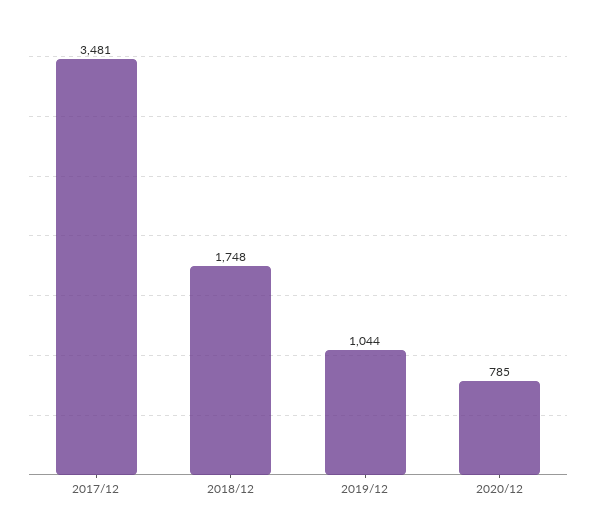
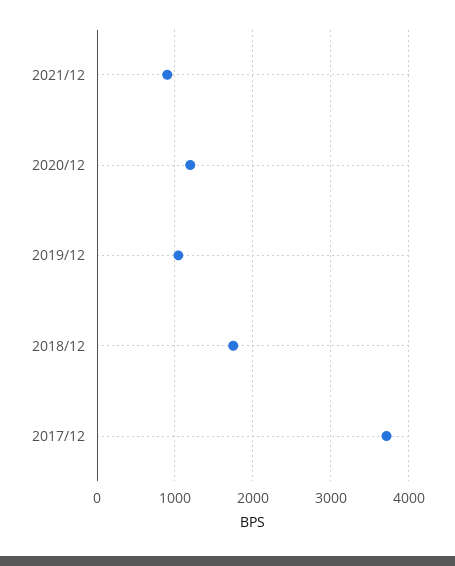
2017/12: 3481 -> 3700
2020/12: 785 -> 1200
2021/12: none -> 900

